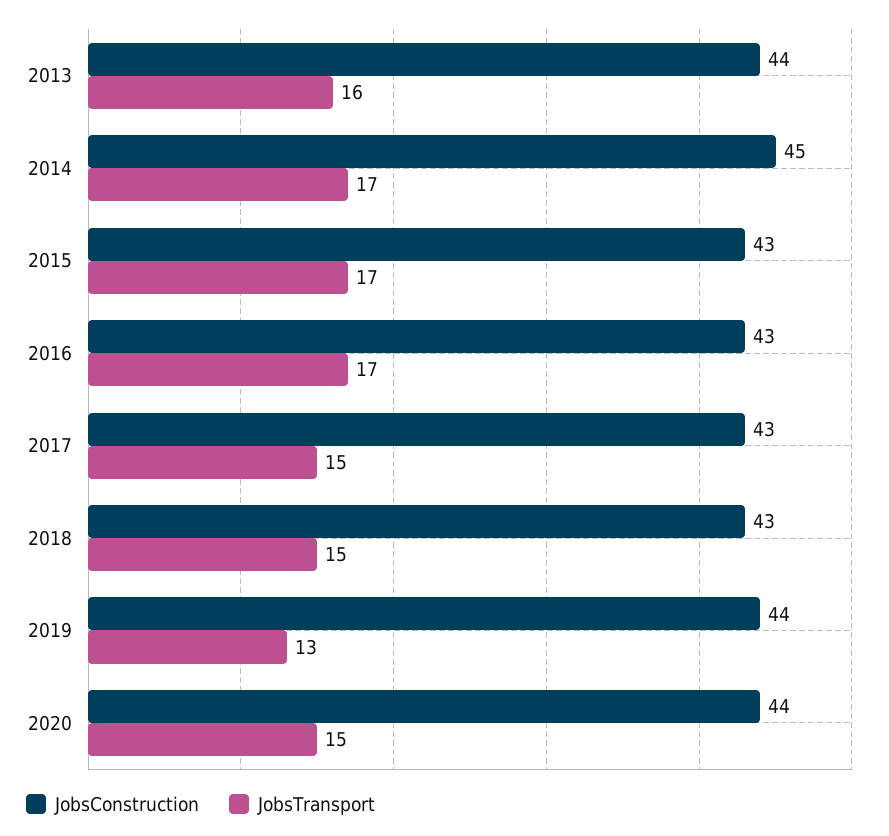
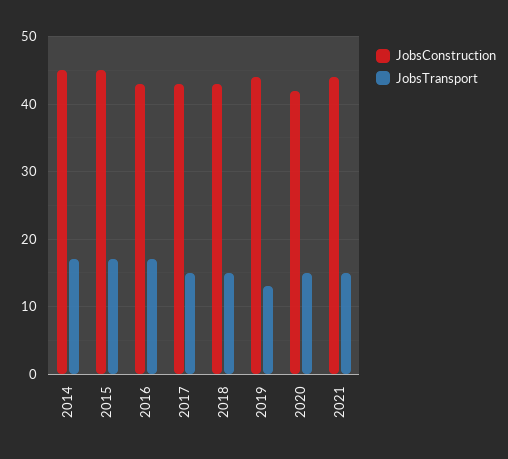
JobsConstruction, 2013: 44 -> none
JobsTransport, 2013: 16 -> none
JobsConstruction, 2015: 43 -> 45
JobsConstruction, 2020: 44 -> 42
JobsConstruction, 2021: none -> 44
JobsTransport, 2021: none -> 15

